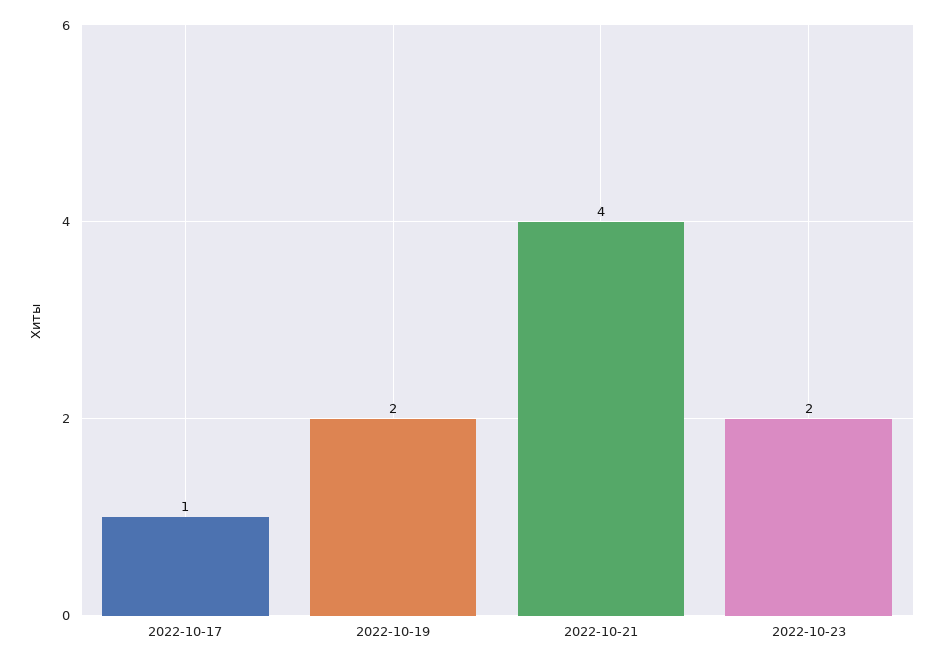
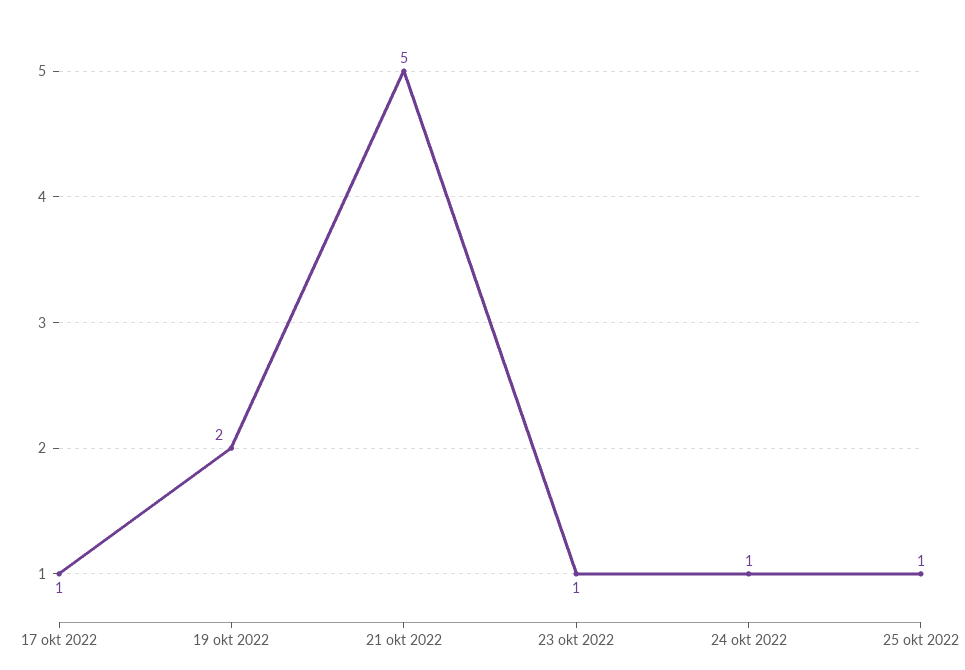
2022-10-21: 4 -> 5
2022-10-23: 2 -> 1
24 okt 2022: none -> 1
25 okt 2022: none -> 1

